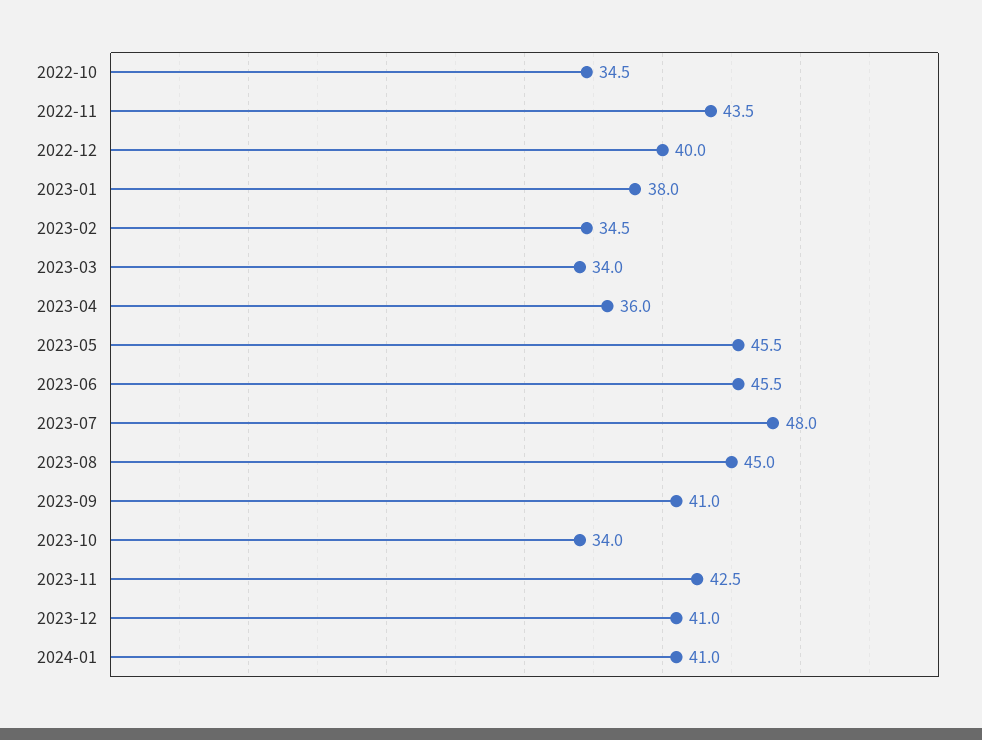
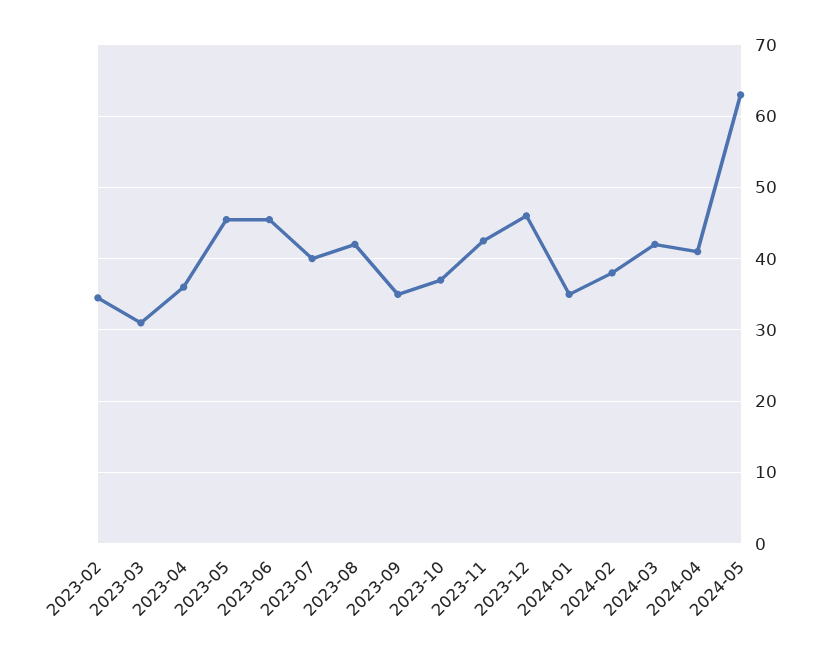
2022-10: 34.5 -> none
2022-11: 43.5 -> none
2022-12: 40 -> none
2023-01: 38 -> none
2023-03: 34 -> 31
2023-07: 48 -> 40
2023-08: 45 -> 42
2023-09: 41 -> 35
2023-10: 34 -> 37
2023-12: 41 -> 46
2024-01: 41 -> 35
2024-02: none -> 38
2024-03: none -> 42
2024-04: none -> 41
2024-05: none -> 63

